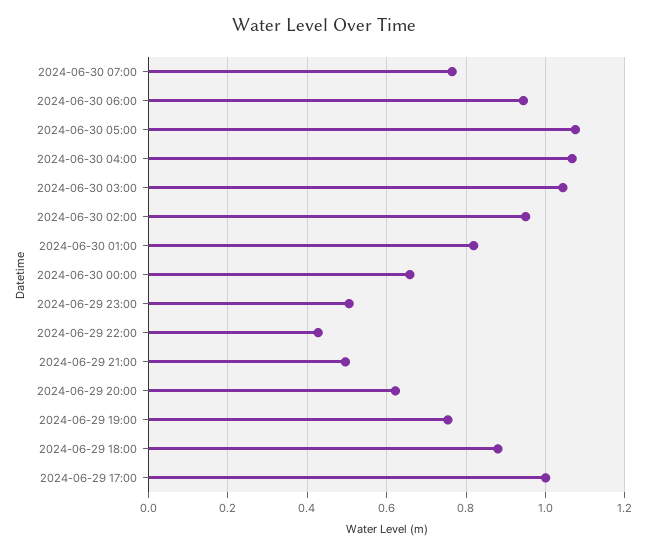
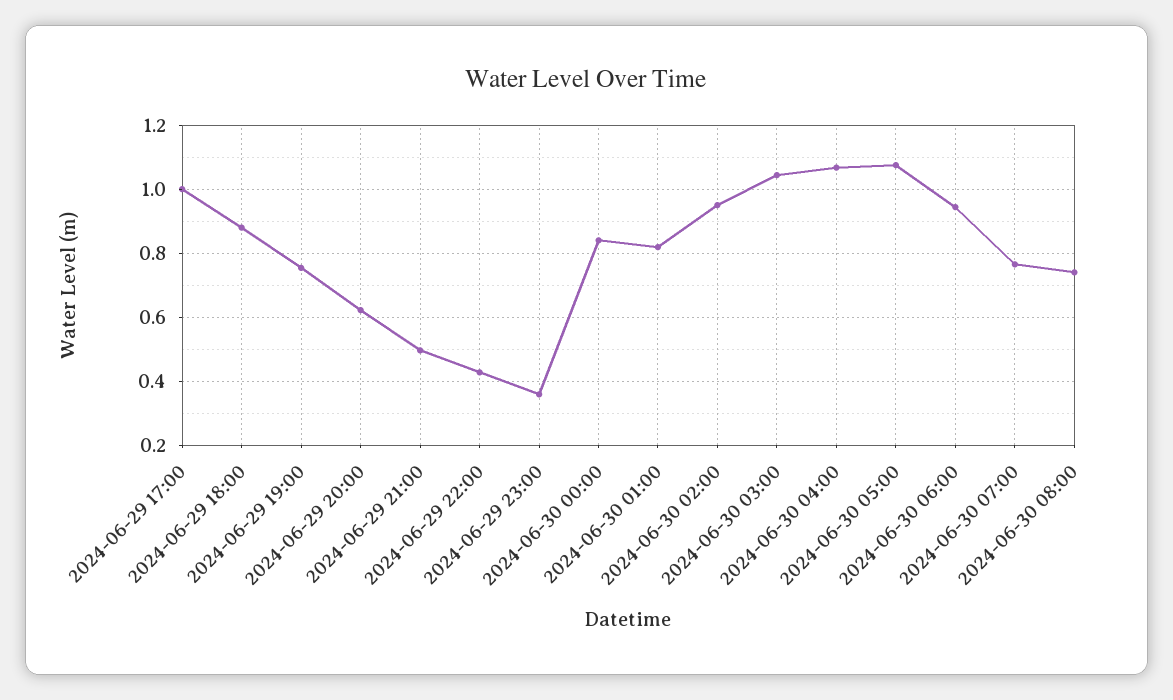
2024-06-30 00:00: 0.66 -> 0.84
2024-06-29 23:00: 0.5 -> 0.36
2024-06-30 08:00: none -> 0.74

